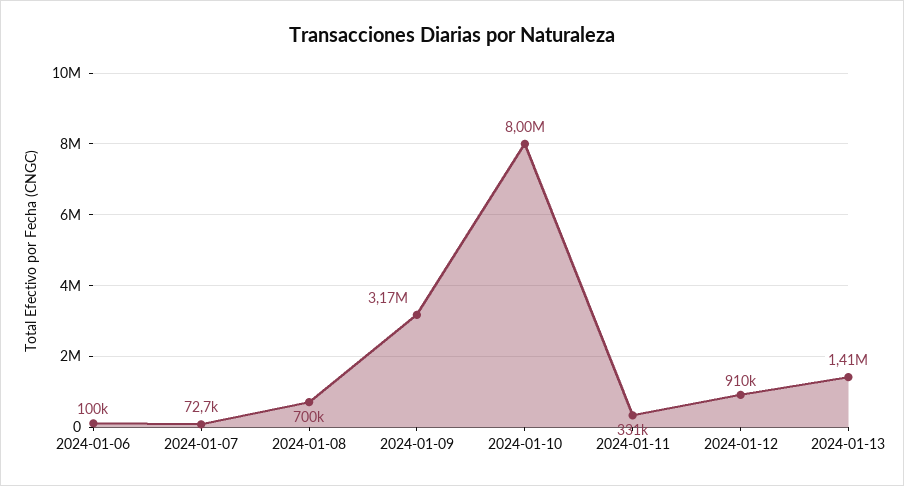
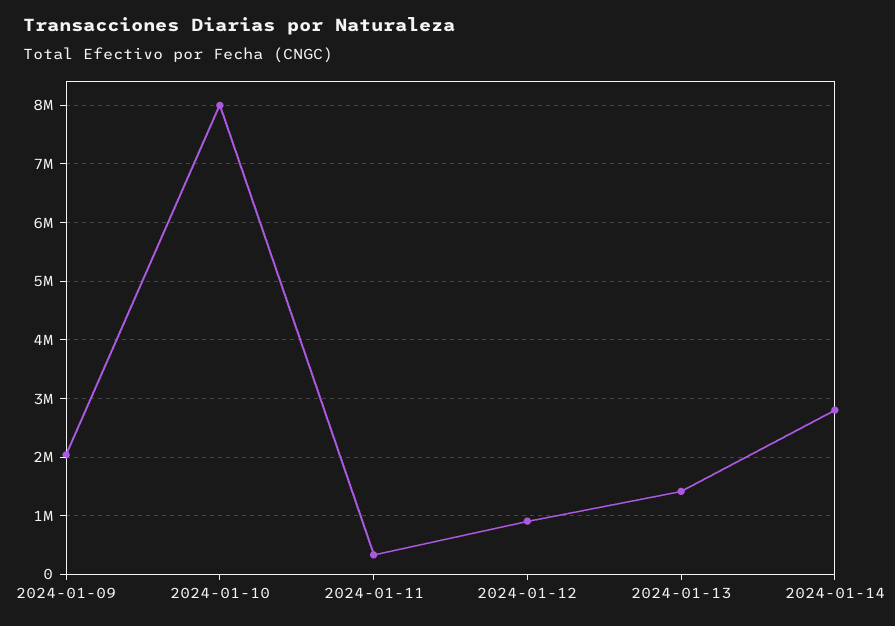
2024-01-06: 100000 -> none
2024-01-07: 72700 -> none
2024-01-08: 700000 -> none
2024-01-09: 3170000 -> 2000000
2024-01-14: none -> 2800000

